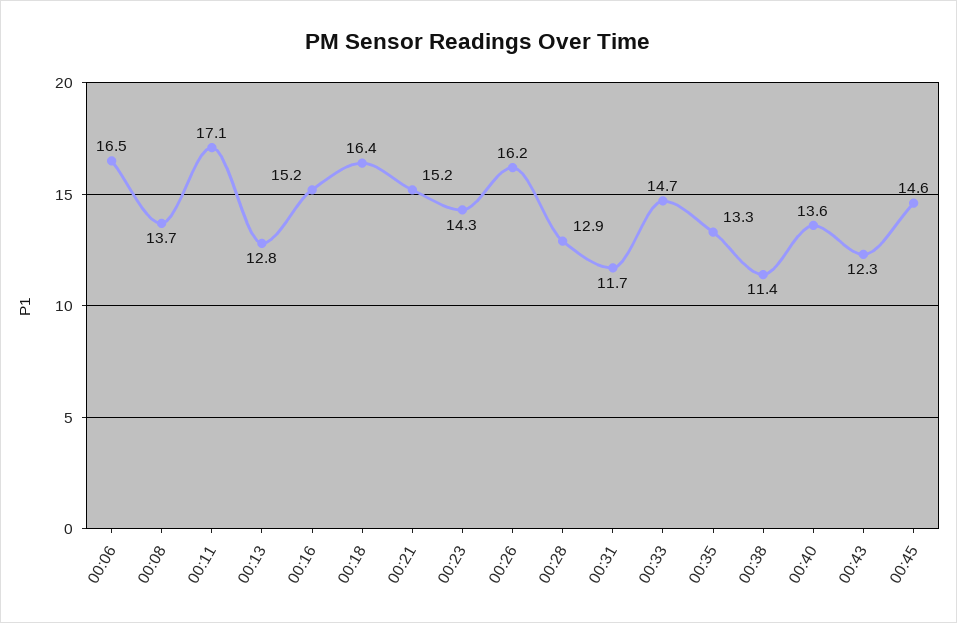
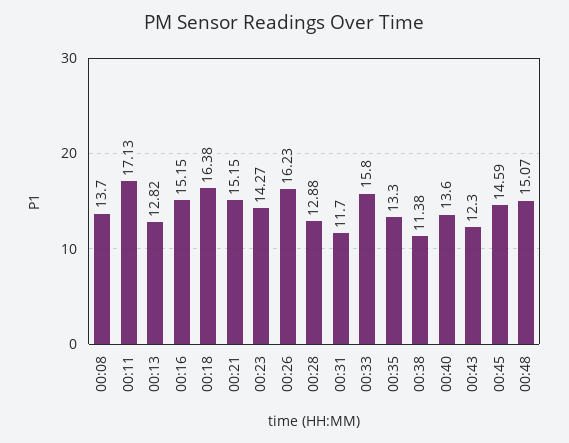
00:06: 16.5 -> none
00:33: 14.7 -> 15.8
00:48: none -> 15.07

